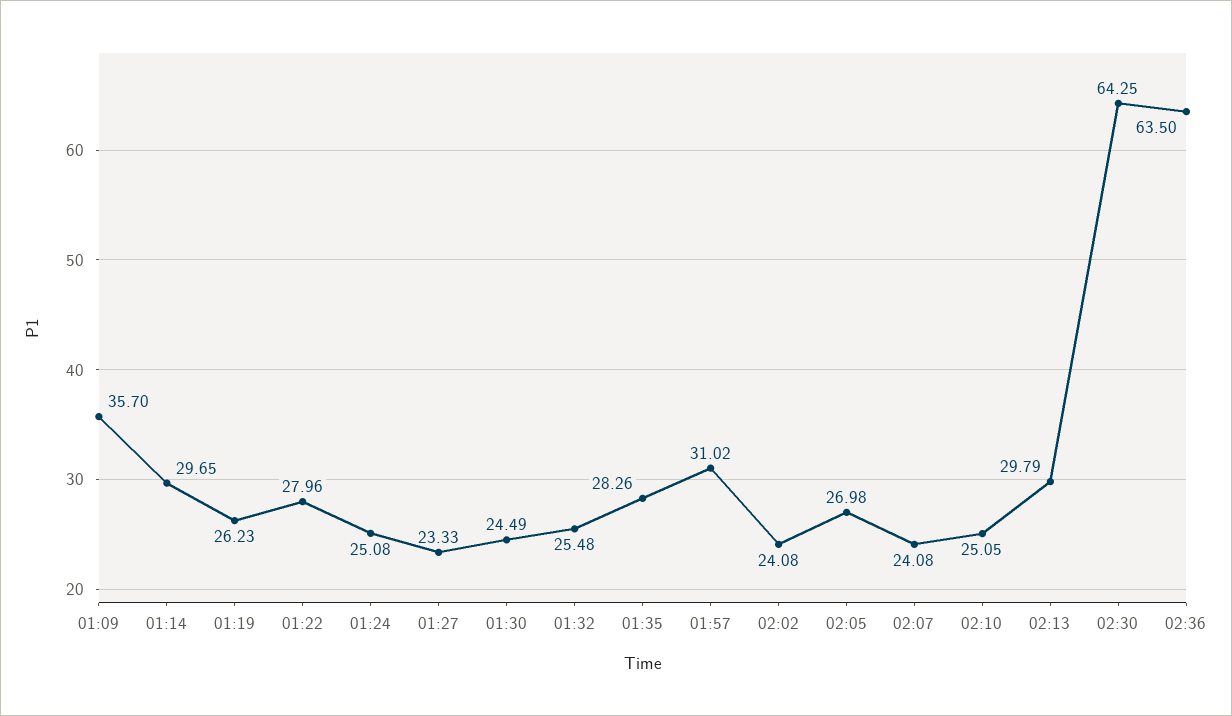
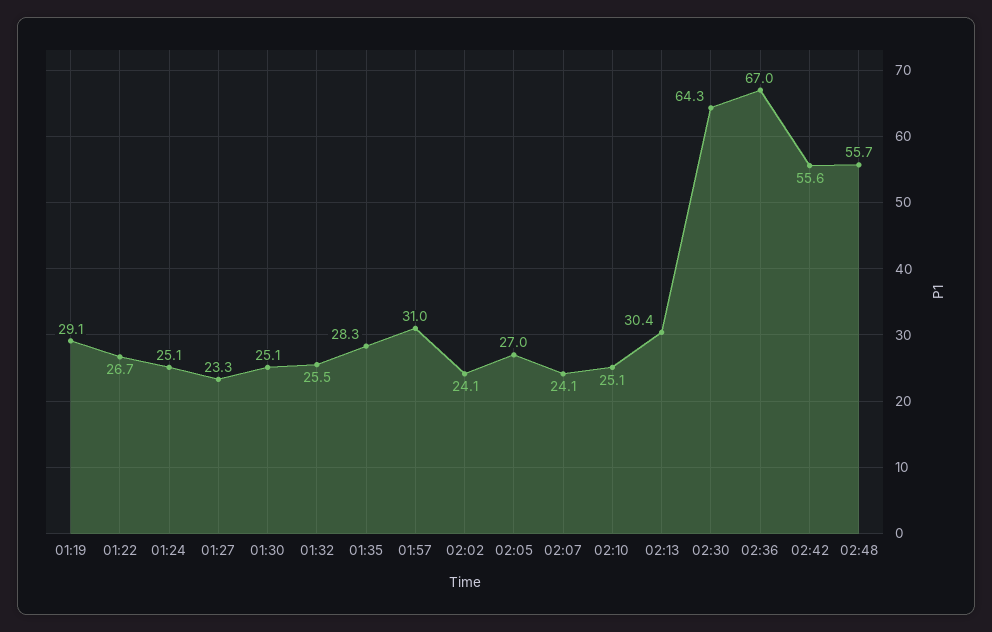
01:09: 35.7 -> none
01:14: 29.65 -> none
01:19: 26.23 -> 29.1
01:22: 27.96 -> 26.7
01:30: 24.49 -> 25.1
02:13: 29.79 -> 30.4
02:36: 63.5 -> 67
02:42: none -> 55.6
02:48: none -> 55.7

